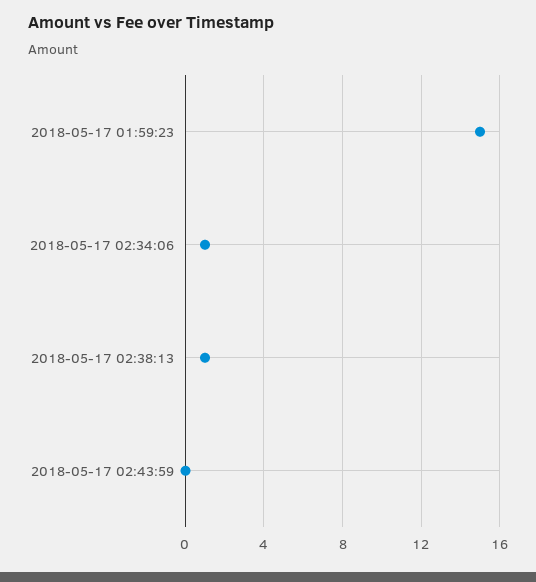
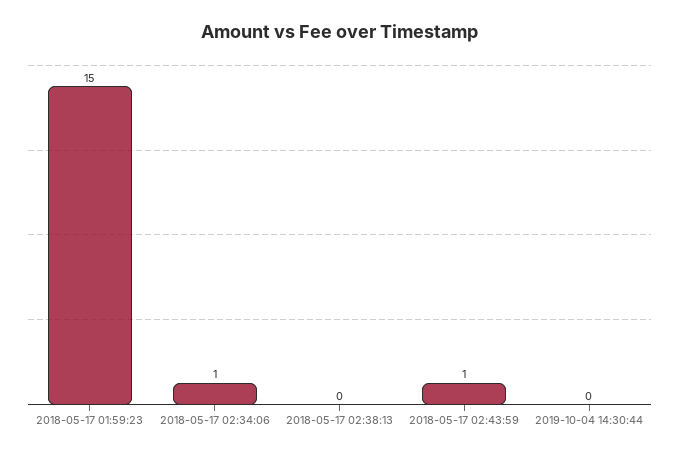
2018-05-17 02:38:13: 1 -> 0
2018-05-17 02:43:59: 0 -> 1
2019-10-04 14:30:44: none -> 0

